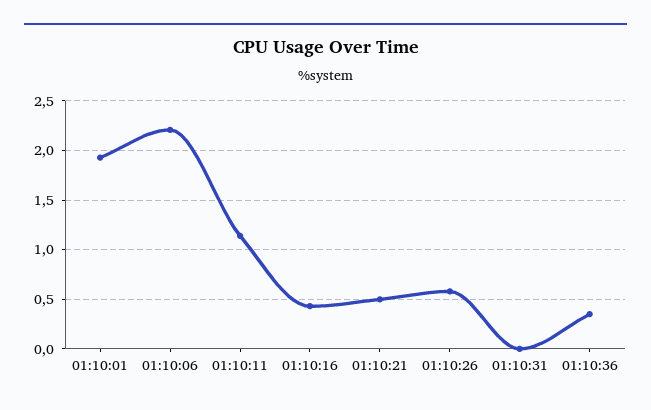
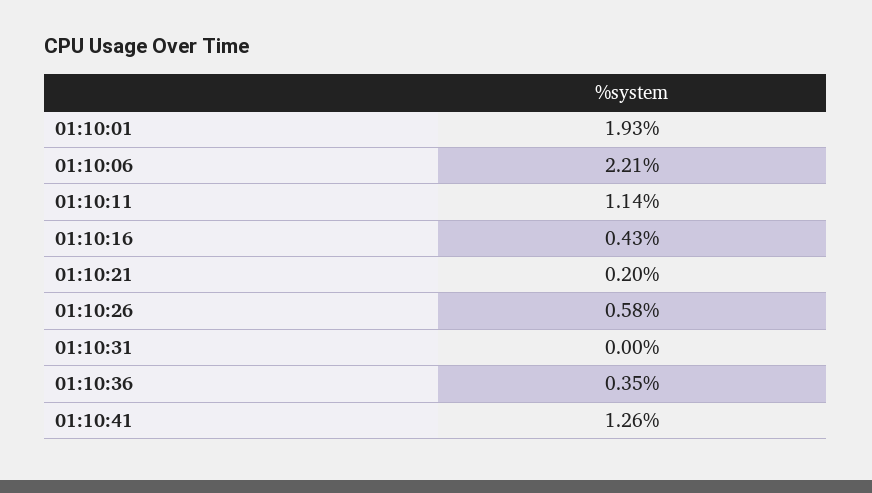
01:10:21: 0.5 -> 0.2
01:10:41: none -> 1.26

